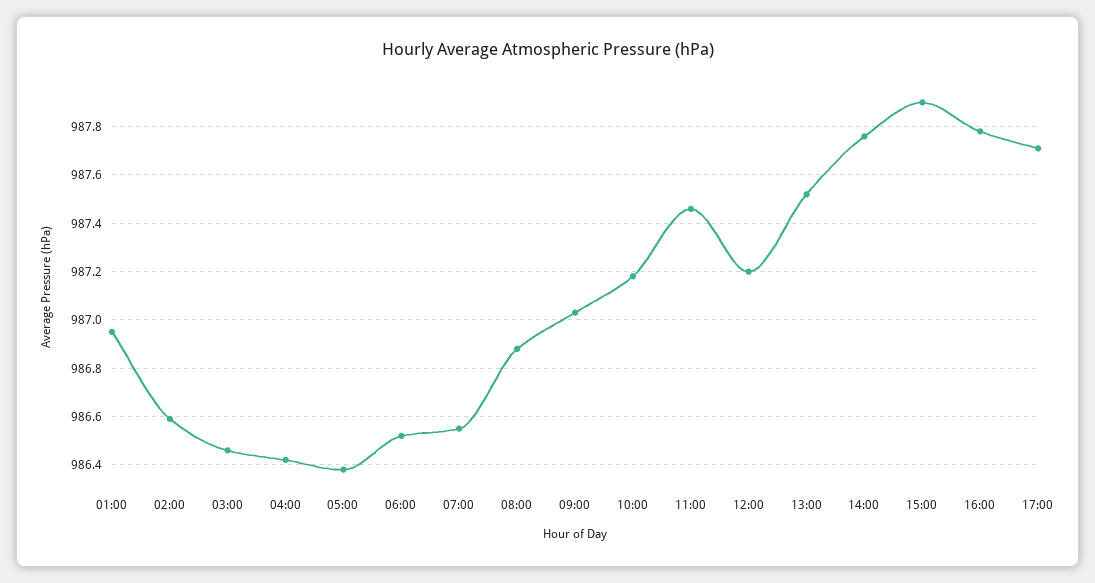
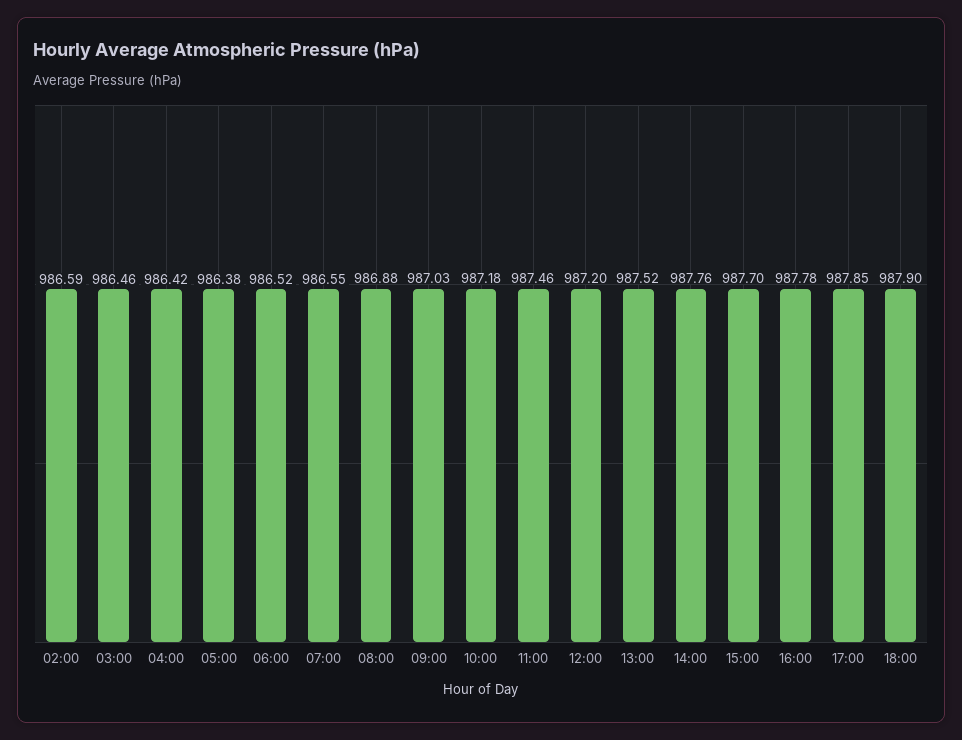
01:00: 986.95 -> none
15:00: 987.9 -> 987.7
17:00: 987.7 -> 987.85
18:00: none -> 987.9

